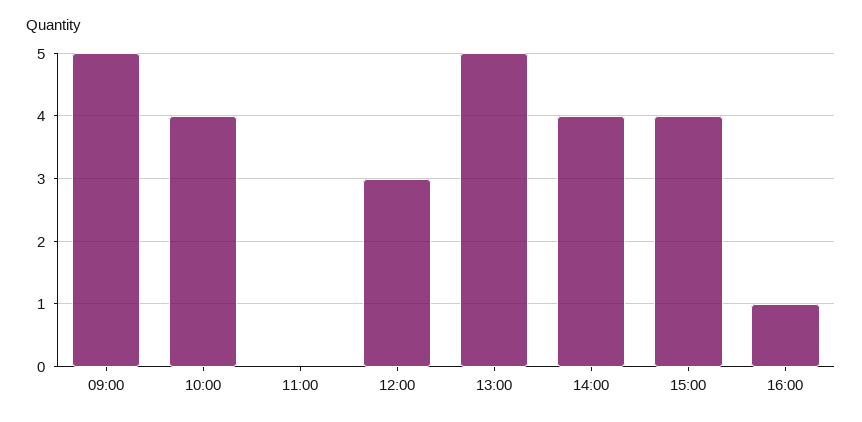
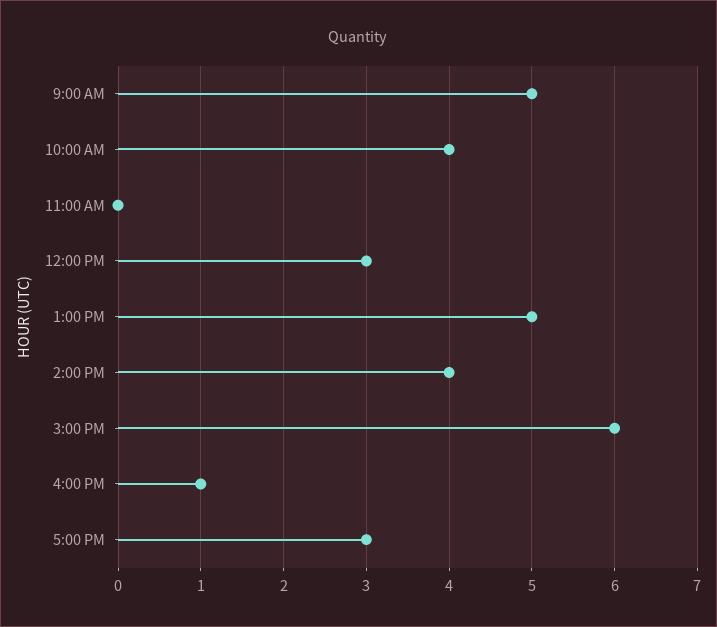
15:00: 4 -> 6
5:00 PM: none -> 3

